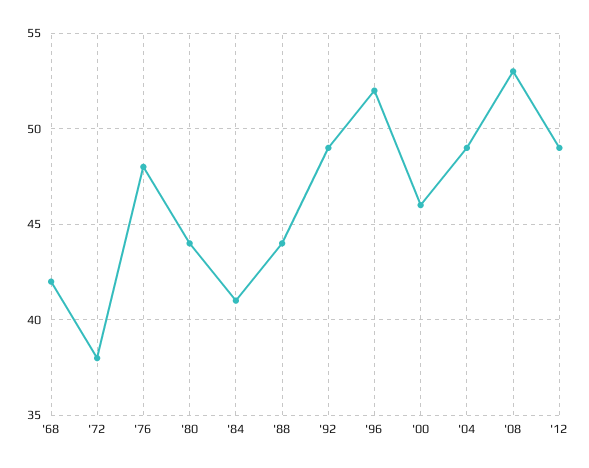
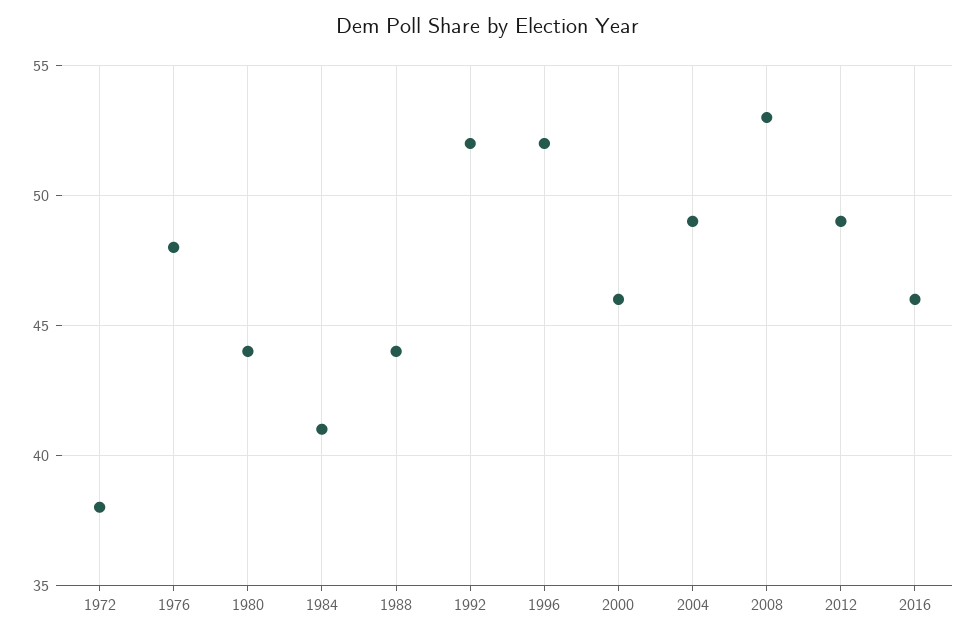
'68: 42 -> none
'92: 49 -> 52
2016: none -> 46

